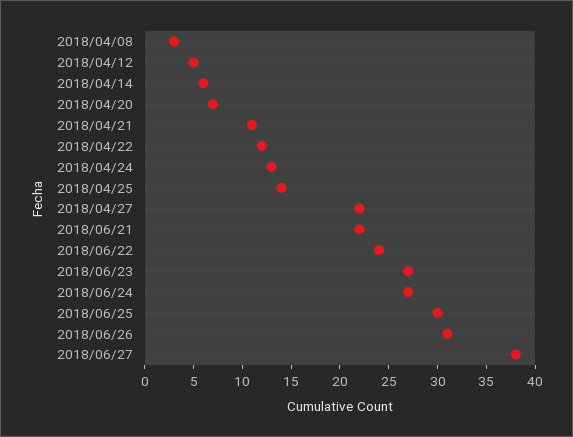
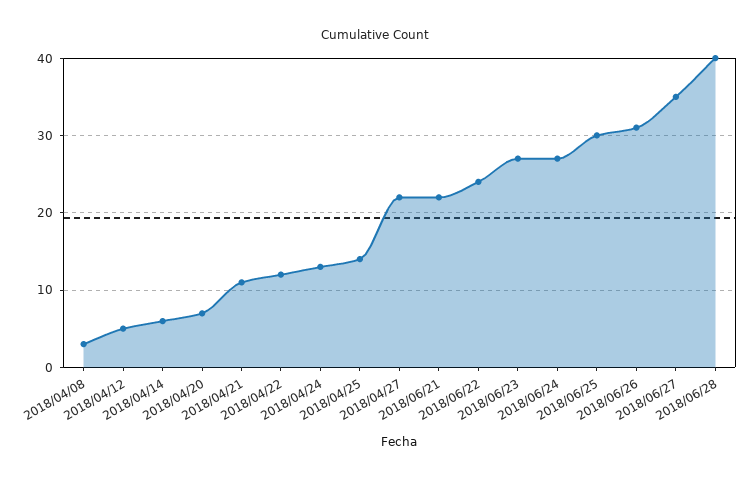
2018/06/27: 38 -> 35
2018/06/28: none -> 40

